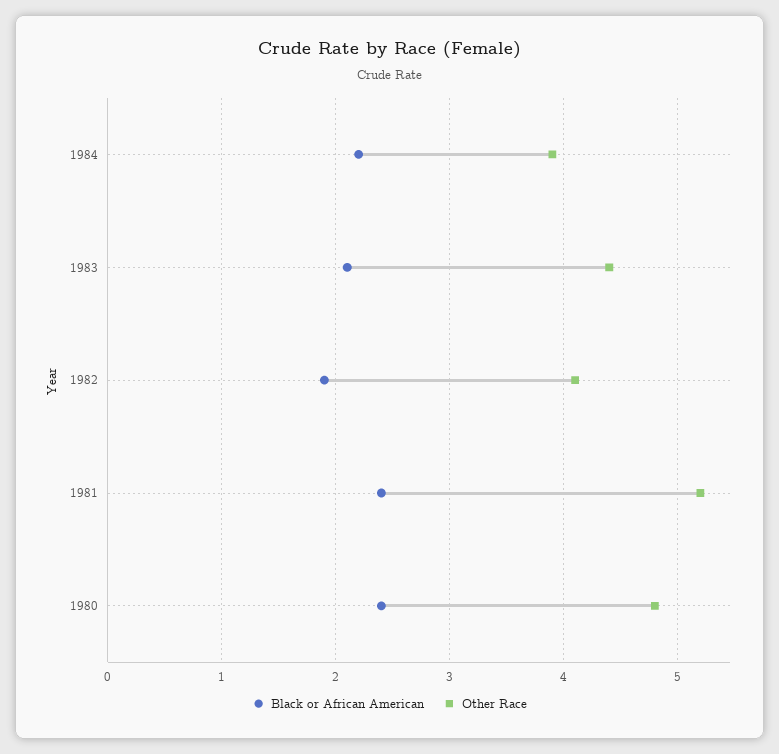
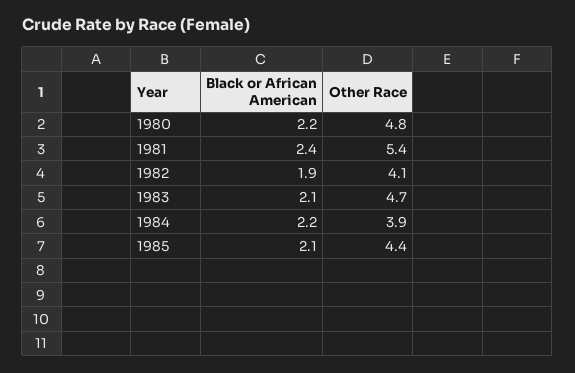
Other Race, 1983: 4.4 -> 4.7
Other Race, 1981: 5.2 -> 5.4
Black or African American, 1980: 2.4 -> 2.2
Black or African American, 1985: none -> 2.1
Other Race, 1985: none -> 4.4

